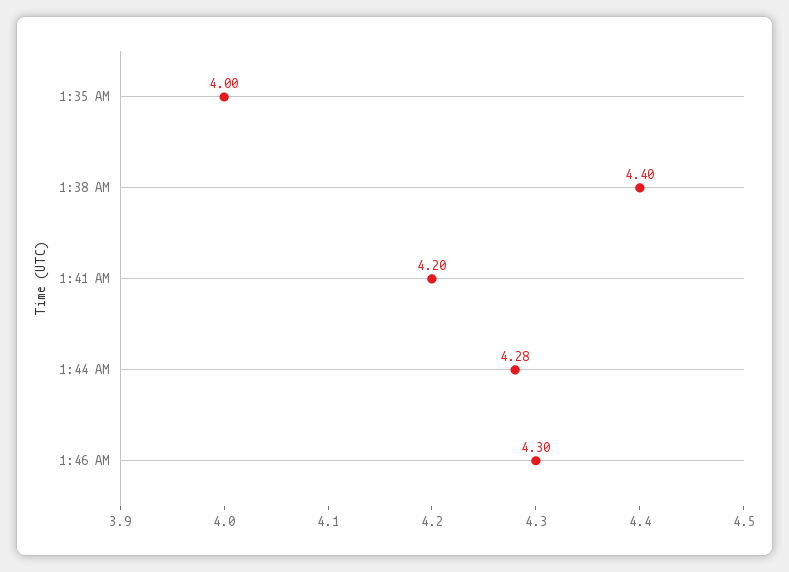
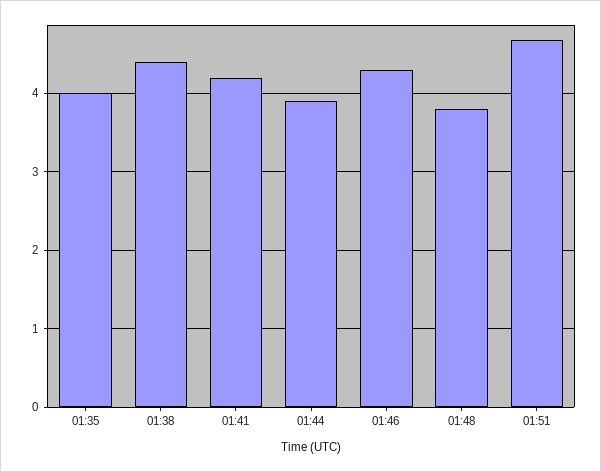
1:44 AM: 4.28 -> 3.9
01:48: none -> 3.8
01:51: none -> 4.7

